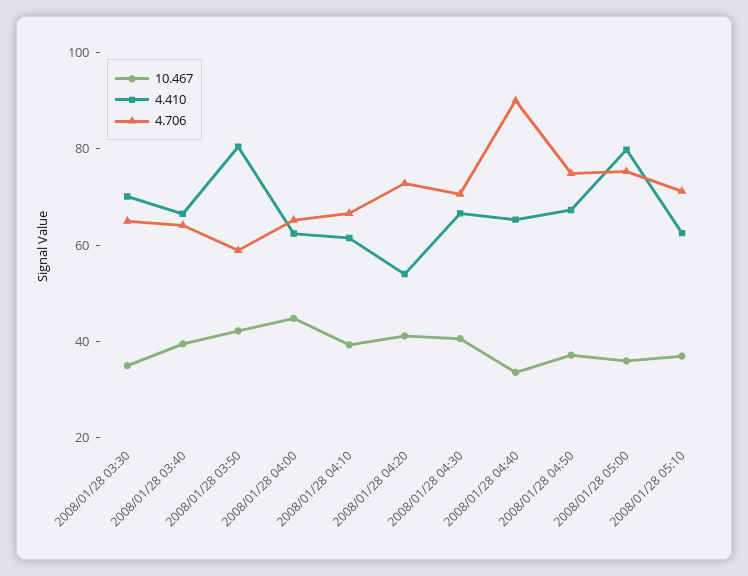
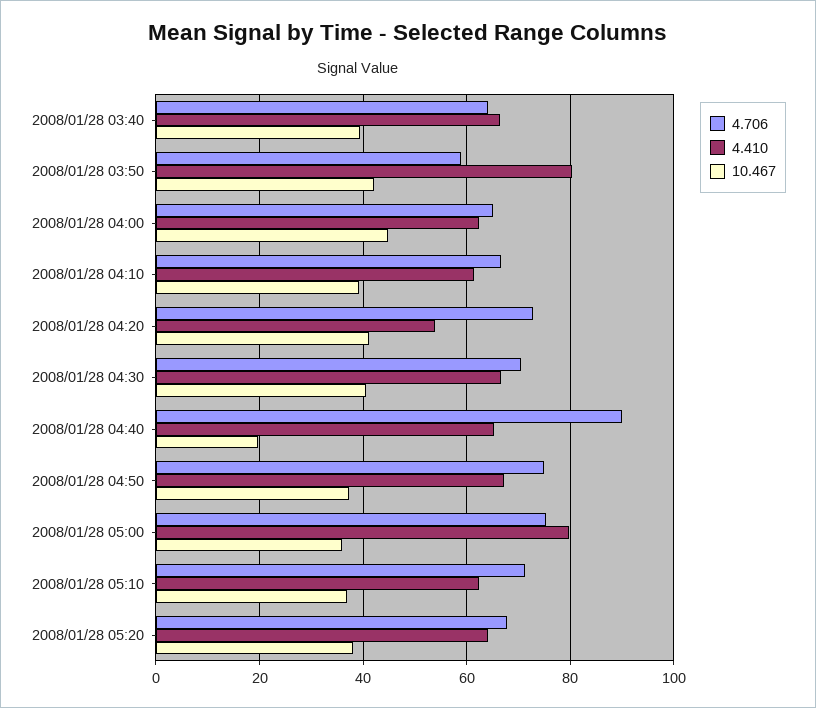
10.467, 2008/01/28 03:30: 35 -> none
4.410, 2008/01/28 03:30: 70 -> none
4.706, 2008/01/28 03:30: 65 -> none
10.467, 2008/01/28 04:40: 35 -> 20
4.706, 2008/01/28 05:20: none -> 68
4.410, 2008/01/28 05:20: none -> 64
10.467, 2008/01/28 05:20: none -> 38

